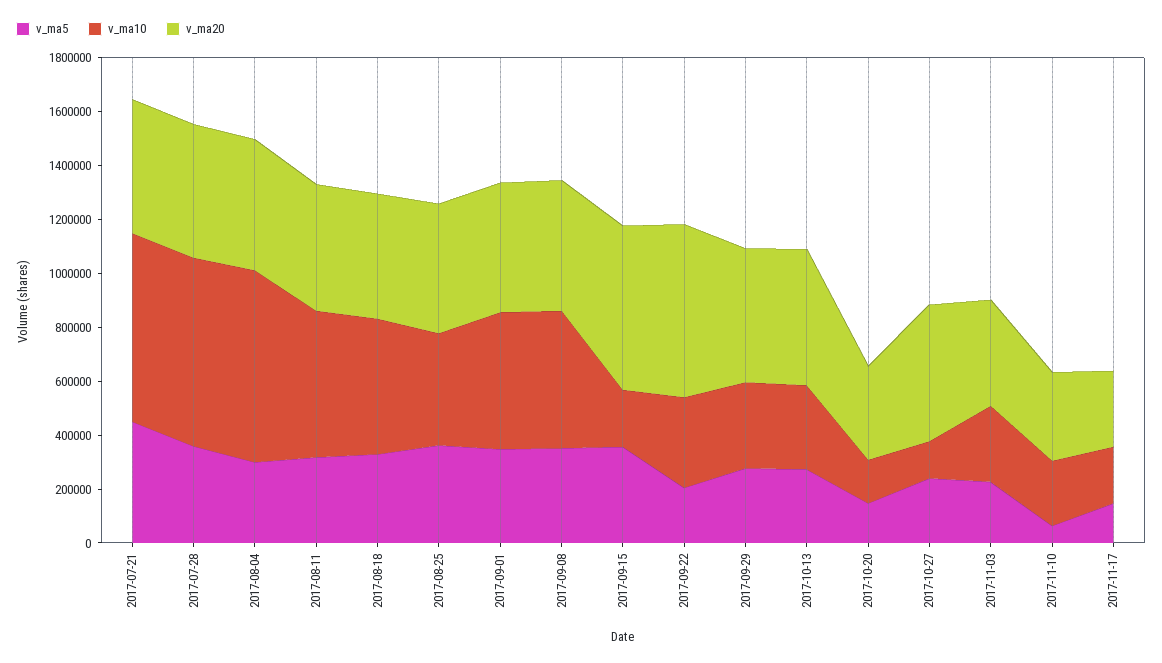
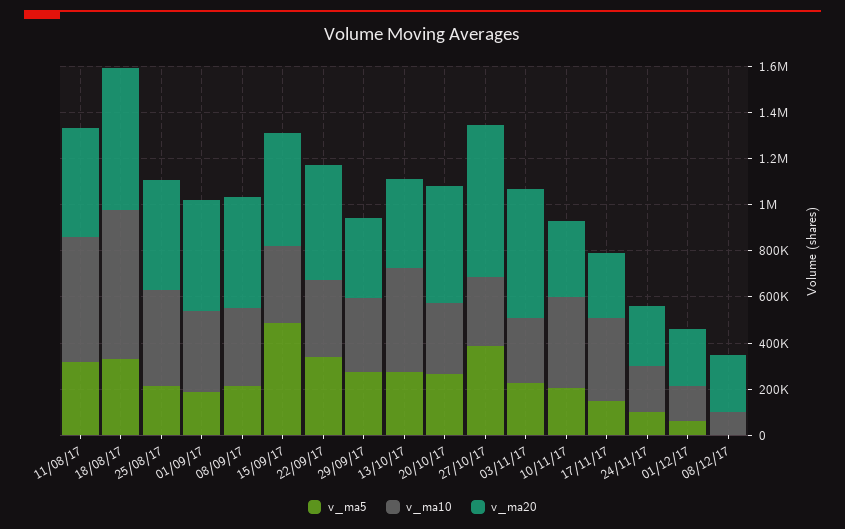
v_ma5, 2017-07-21: 450000 -> none
v_ma10, 2017-07-21: 700000 -> none
v_ma20, 2017-07-21: 500000 -> none
v_ma5, 2017-07-28: 350000 -> none
v_ma10, 2017-07-28: 700000 -> none
v_ma20, 2017-07-28: 500000 -> none
v_ma5, 2017-08-04: 300000 -> none
v_ma10, 2017-08-04: 700000 -> none
v_ma20, 2017-08-04: 500000 -> none
v_ma10, 2017-08-18: 500000 -> 650000
v_ma20, 2017-08-18: 450000 -> 600000
v_ma5, 2017-08-25: 350000 -> 200000
v_ma5, 2017-09-01: 350000 -> 200000
v_ma10, 2017-09-01: 500000 -> 350000
v_ma5, 2017-09-08: 350000 -> 200000
v_ma10, 2017-09-08: 500000 -> 350000
v_ma5, 2017-09-15: 350000 -> 500000
v_ma10, 2017-09-15: 200000 -> 350000
v_ma20, 2017-09-15: 600000 -> 500000
v_ma5, 2017-09-22: 200000 -> 350000
v_ma20, 2017-09-22: 650000 -> 500000
v_ma20, 2017-09-29: 500000 -> 350000
v_ma10, 2017-10-13: 300000 -> 450000
v_ma20, 2017-10-13: 500000 -> 400000
v_ma5, 2017-10-20: 150000 -> 250000
v_ma10, 2017-10-20: 150000 -> 300000
v_ma20, 2017-10-20: 350000 -> 500000
v_ma5, 2017-10-27: 250000 -> 400000
v_ma10, 2017-10-27: 150000 -> 300000
v_ma20, 2017-10-27: 500000 -> 650000
v_ma20, 2017-11-03: 400000 -> 550000
v_ma5, 2017-11-10: 50000 -> 200000
v_ma10, 2017-11-10: 250000 -> 400000
v_ma10, 2017-11-17: 200000 -> 350000
v_ma5, 24/11/17: none -> 100000
v_ma10, 24/11/17: none -> 200000
v_ma20, 24/11/17: none -> 250000
v_ma5, 01/12/17: none -> 50000
v_ma10, 01/12/17: none -> 150000
v_ma20, 01/12/17: none -> 250000
v_ma5, 08/12/17: none -> 0
v_ma10, 08/12/17: none -> 100000
v_ma20, 08/12/17: none -> 250000

